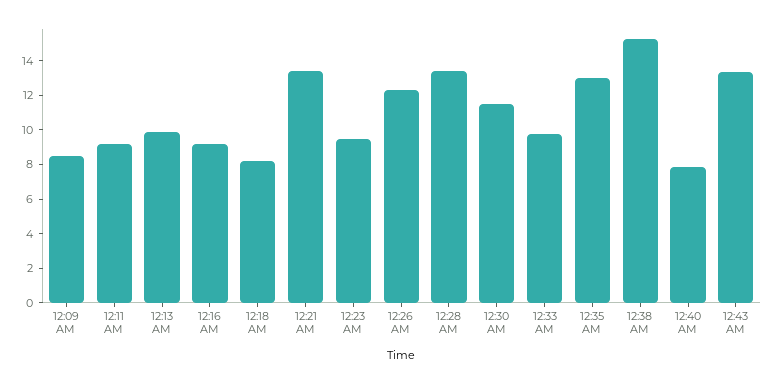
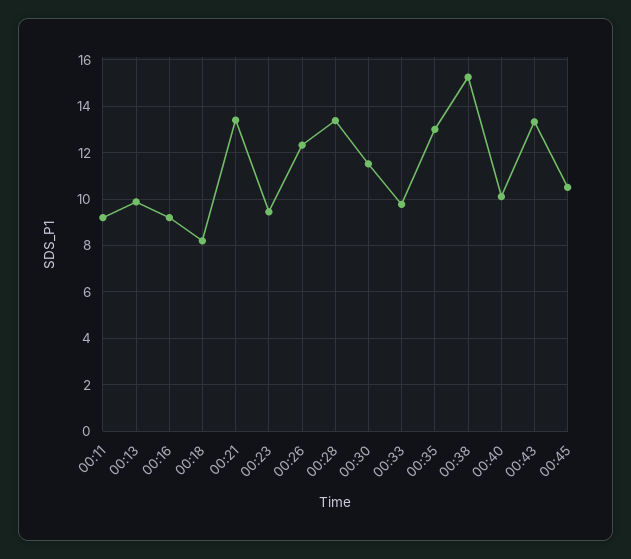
12:09 AM: 8.5 -> none
12:40 AM: 8 -> 10
00:45: none -> 10.5

